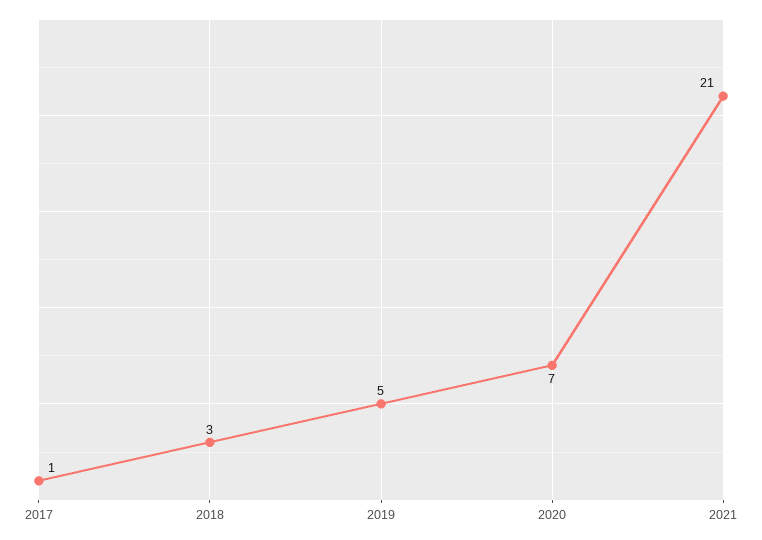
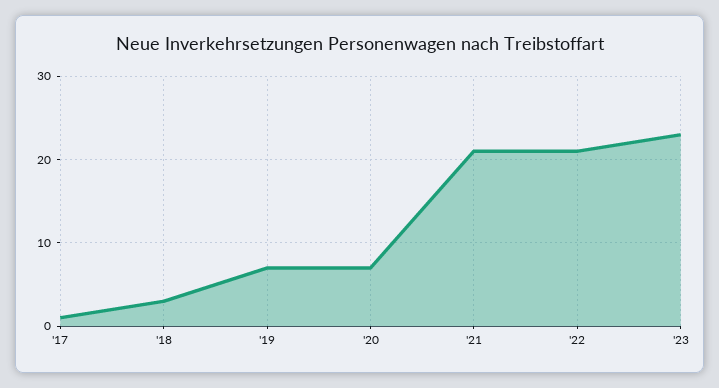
2019: 5 -> 7
'22: none -> 21
'23: none -> 23

